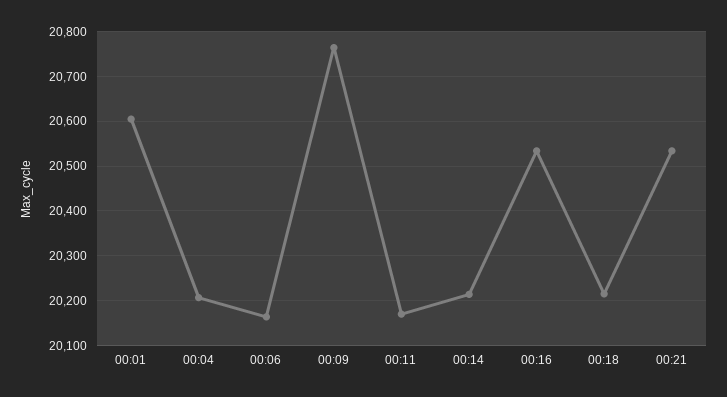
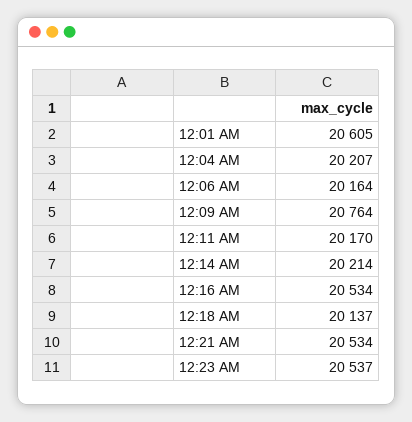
00:18: 20220 -> 20137
12:23 AM: none -> 20537

